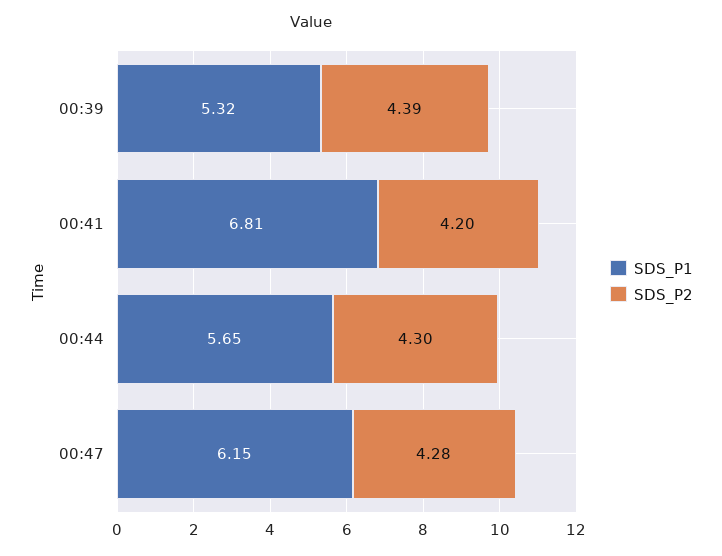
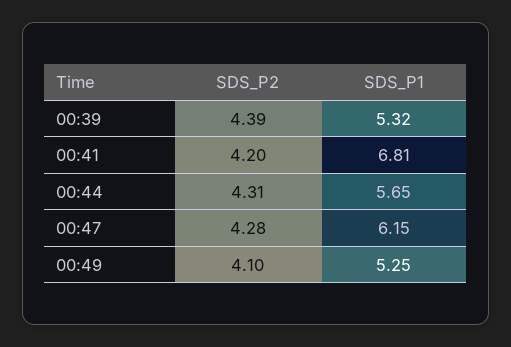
SDS_P2, 00:44: 4.3 -> 4.31
SDS_P2, 00:49: none -> 4.1
SDS_P1, 00:49: none -> 5.25

